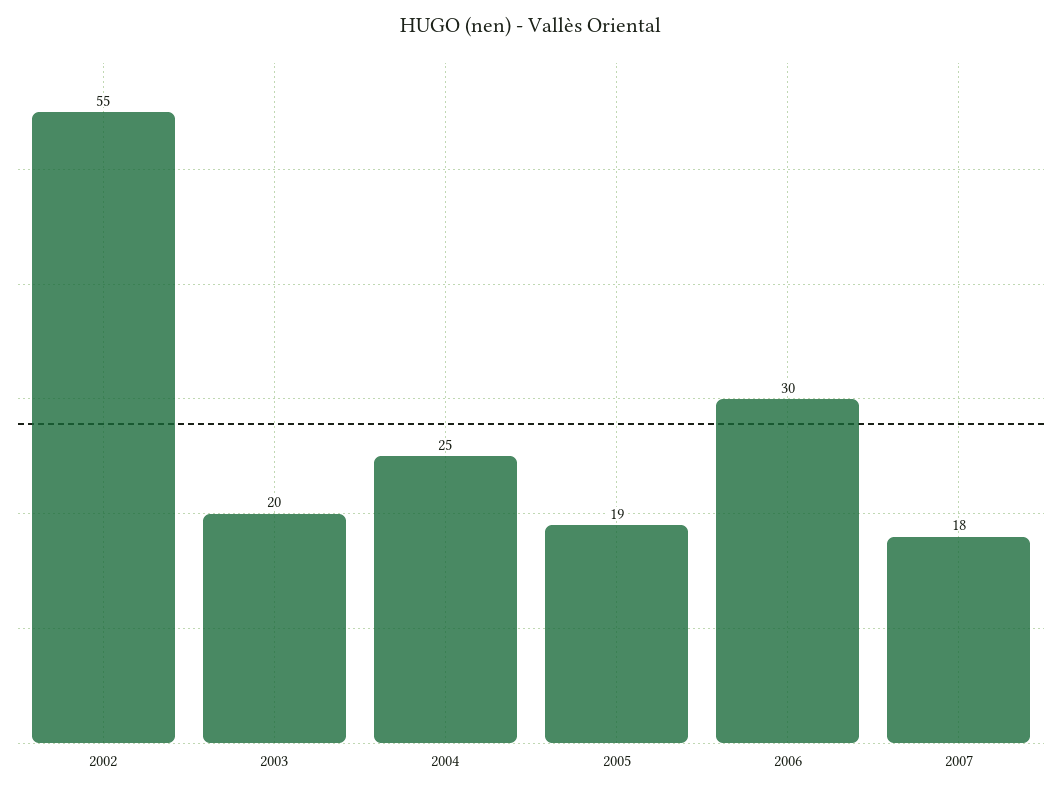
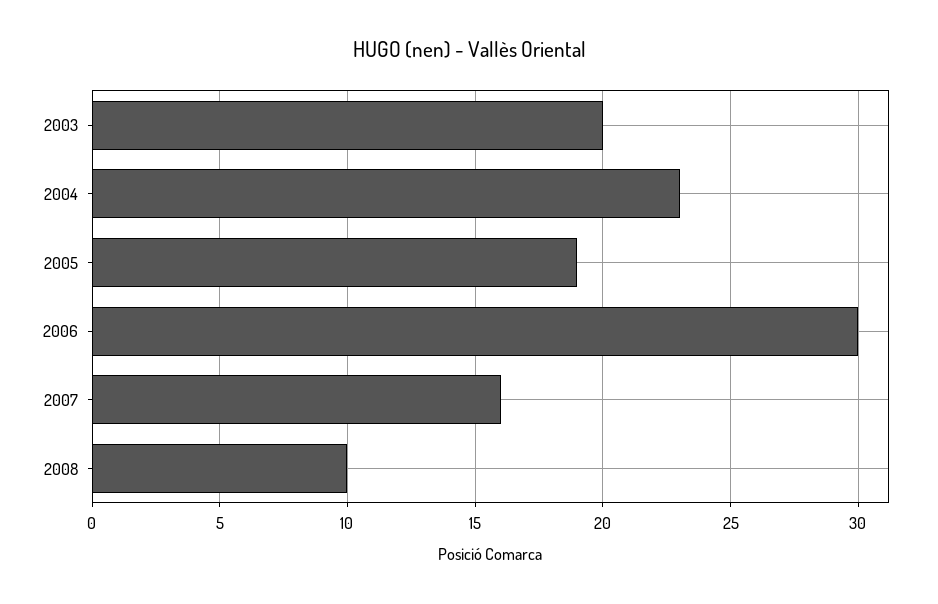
2002: 55 -> none
2004: 25 -> 23
2007: 18 -> 16
2008: none -> 10

